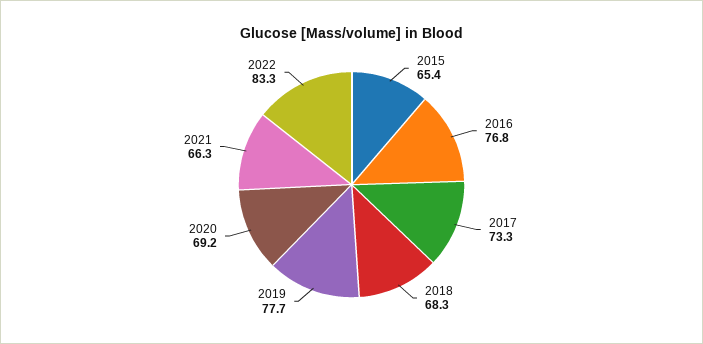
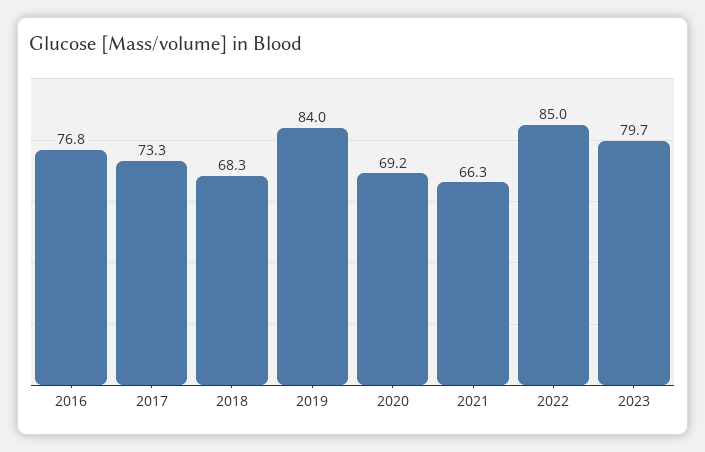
2015: 65.4 -> none
2019: 77.7 -> 84
2022: 83.3 -> 85
2023: none -> 79.7

